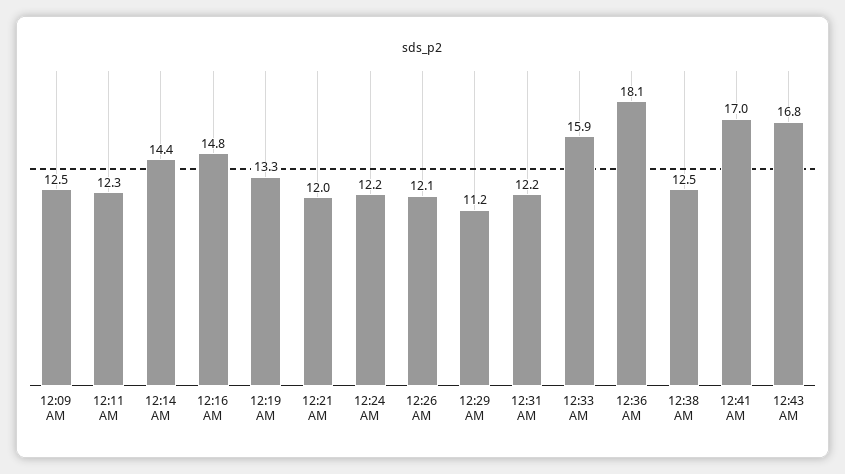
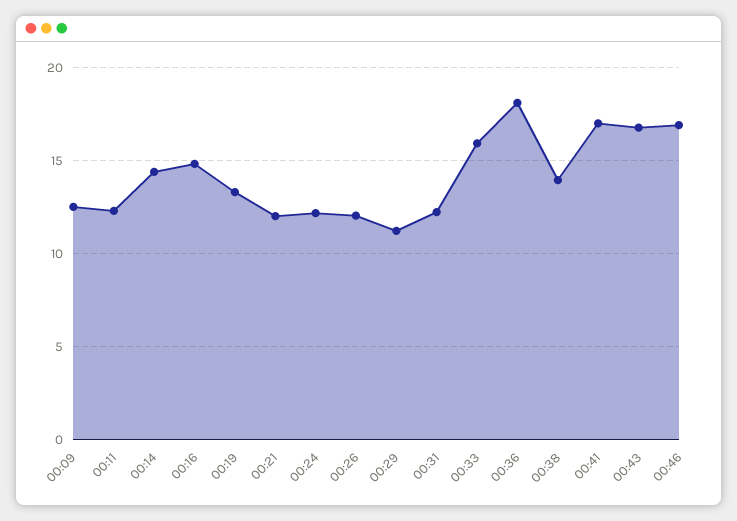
12:38 AM: 12.5 -> 14
00:46: none -> 17

